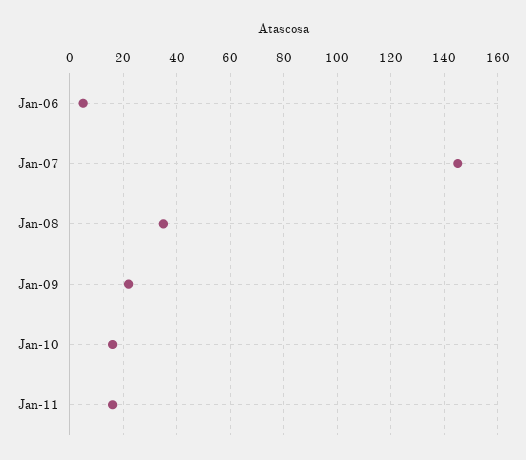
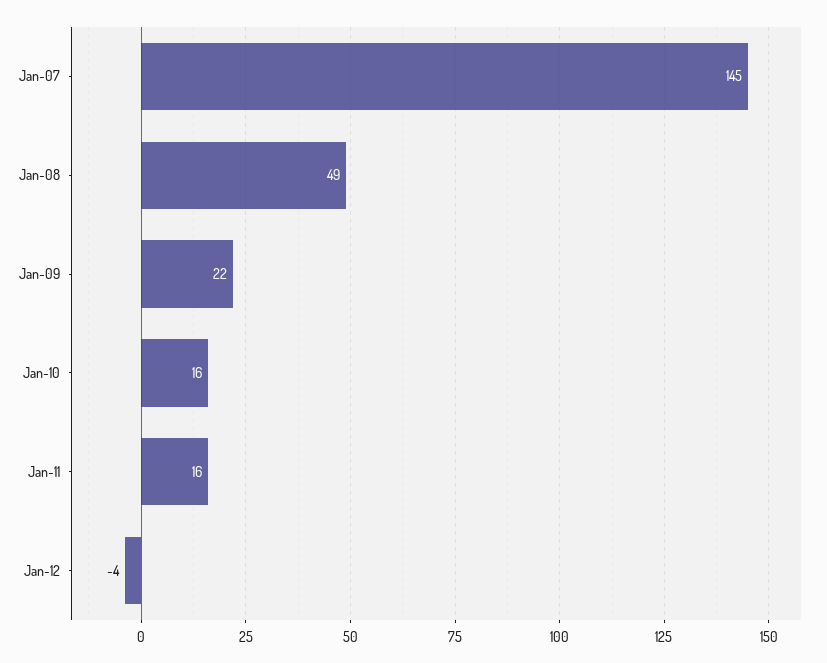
Jan-06: 5 -> none
Jan-08: 35 -> 49
Jan-12: none -> -4

